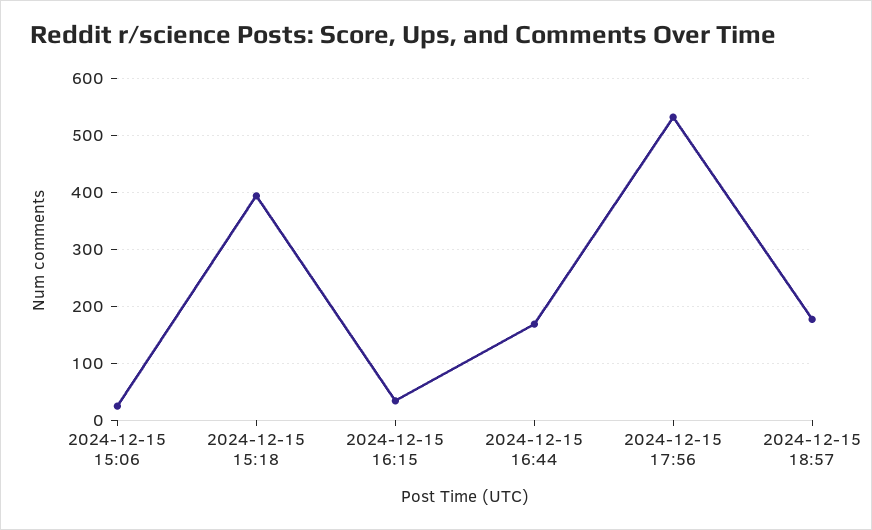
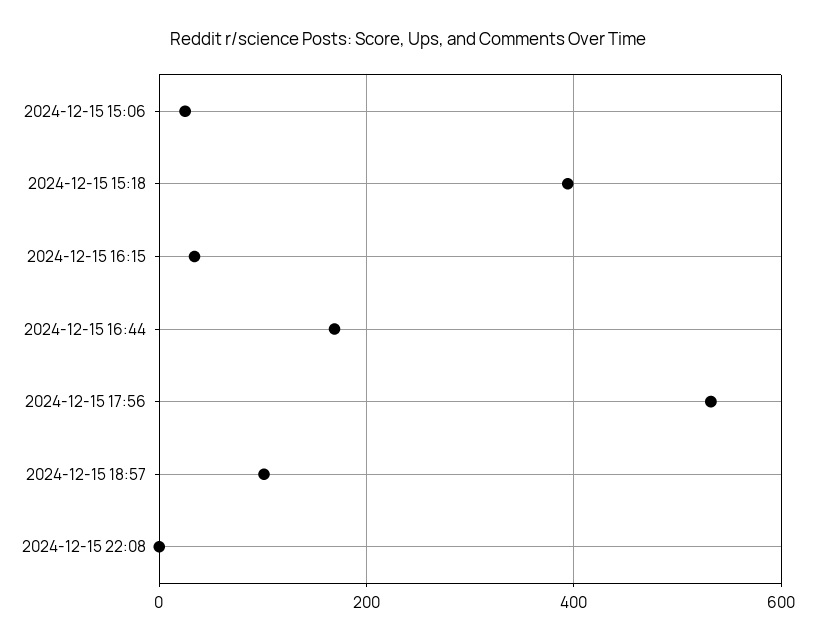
2024-12-15 18:57: 180 -> 100
2024-12-15 22:08: none -> 0

